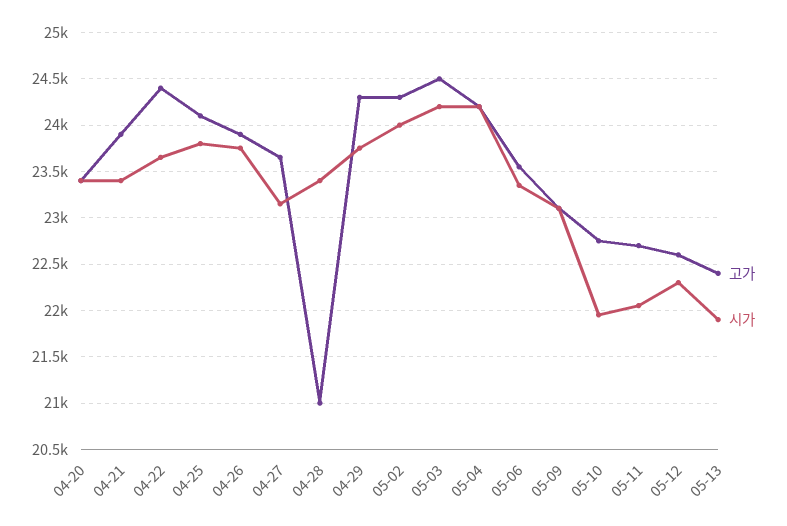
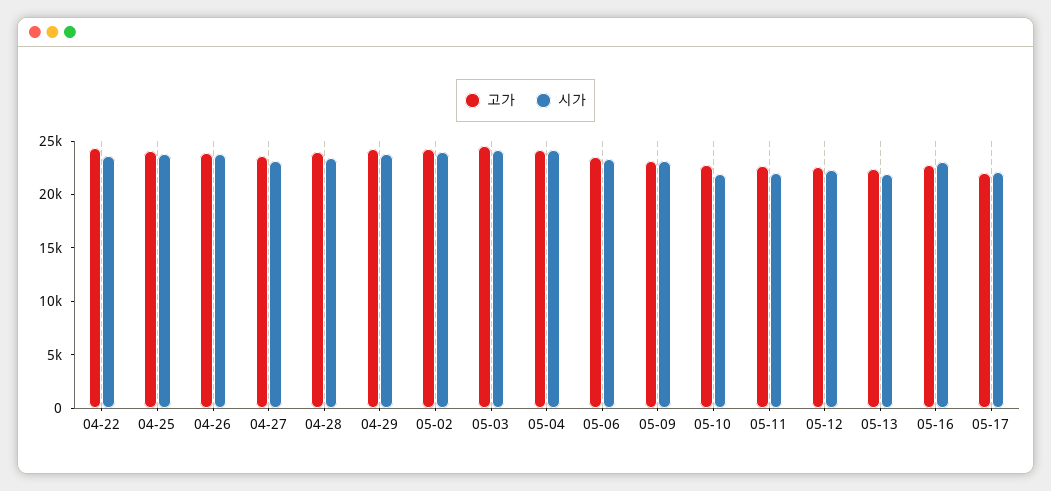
고가, 04-20: 23400 -> none
시가, 04-20: 23400 -> none
고가, 04-21: 23900 -> none
시가, 04-21: 23400 -> none
고가, 04-28: 21000 -> 24000
고가, 05-16: none -> 23000
시가, 05-16: none -> 23000
고가, 05-17: none -> 22000
시가, 05-17: none -> 22000

